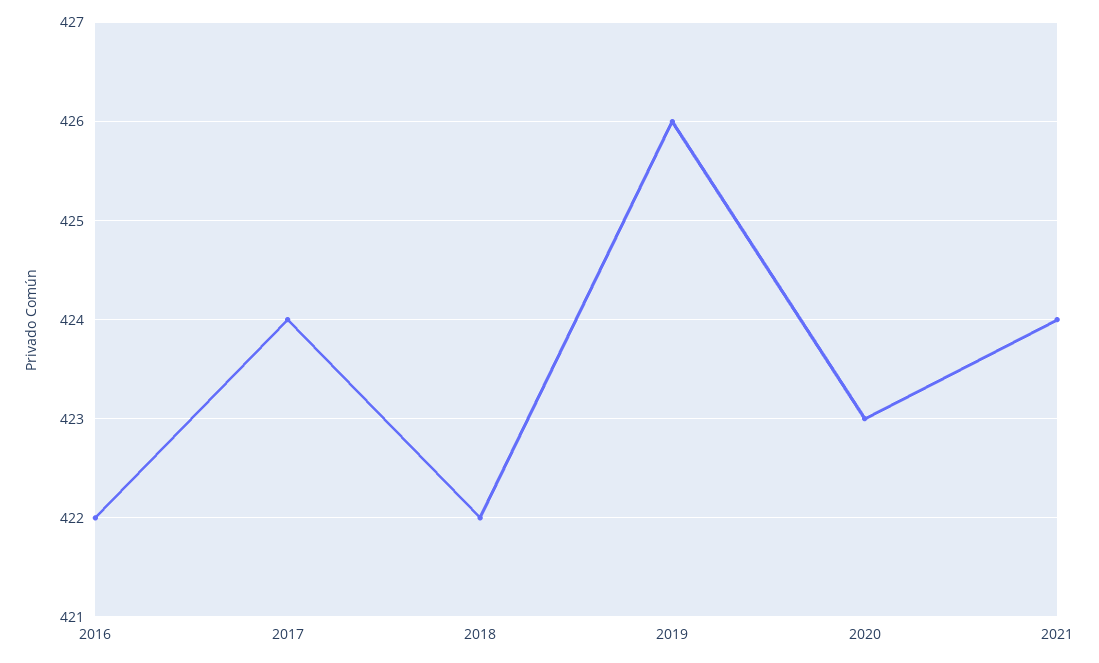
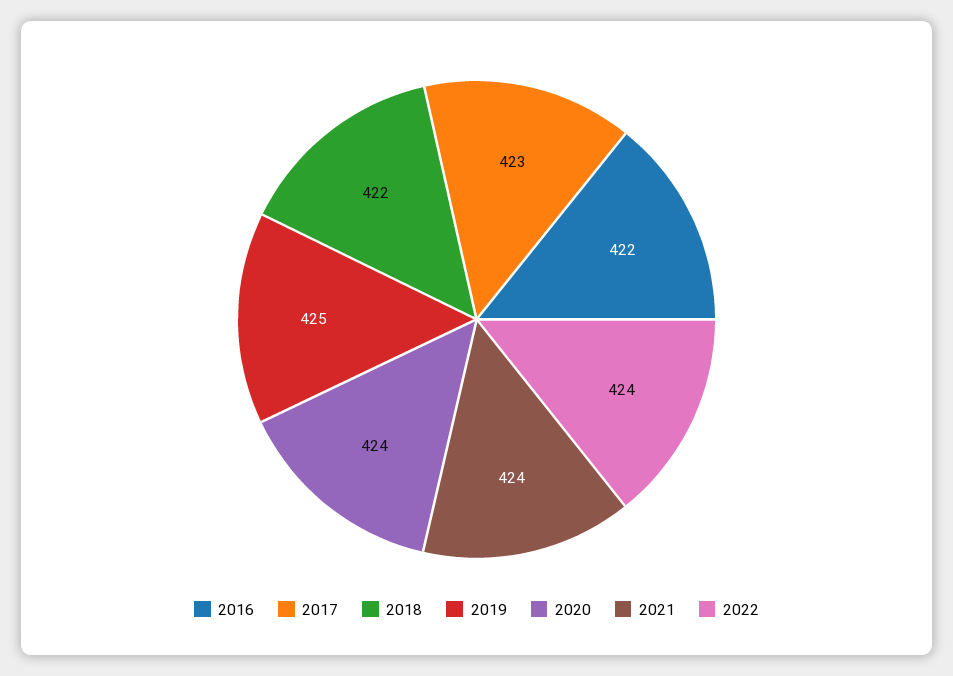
2017: 424 -> 423
2019: 426 -> 425
2020: 423 -> 424
2022: none -> 424

